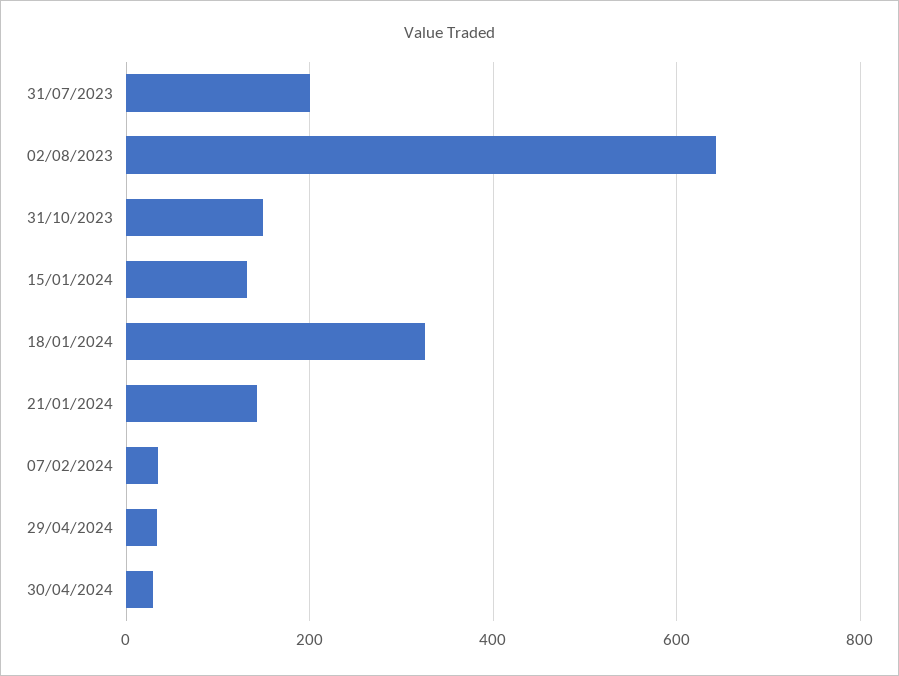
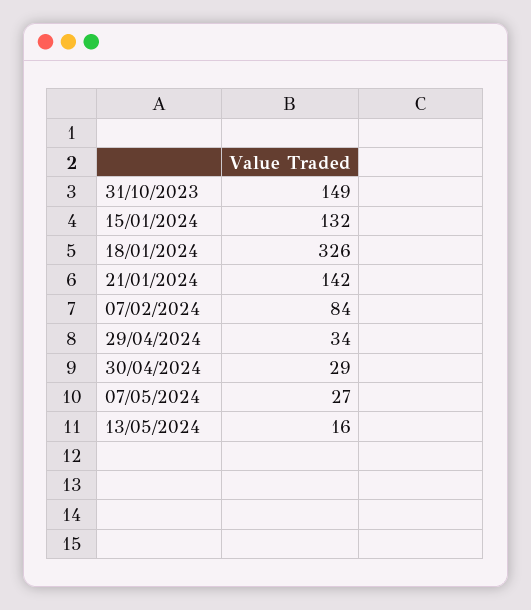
31/07/2023: 200 -> none
02/08/2023: 640 -> none
07/02/2024: 40 -> 84
07/05/2024: none -> 27
13/05/2024: none -> 16

